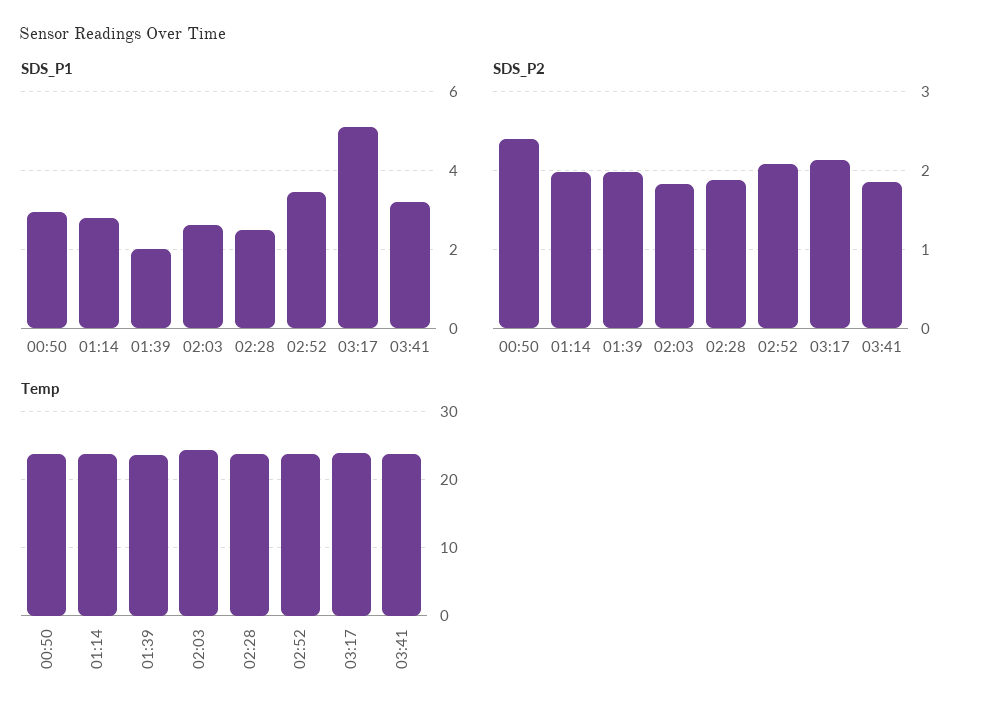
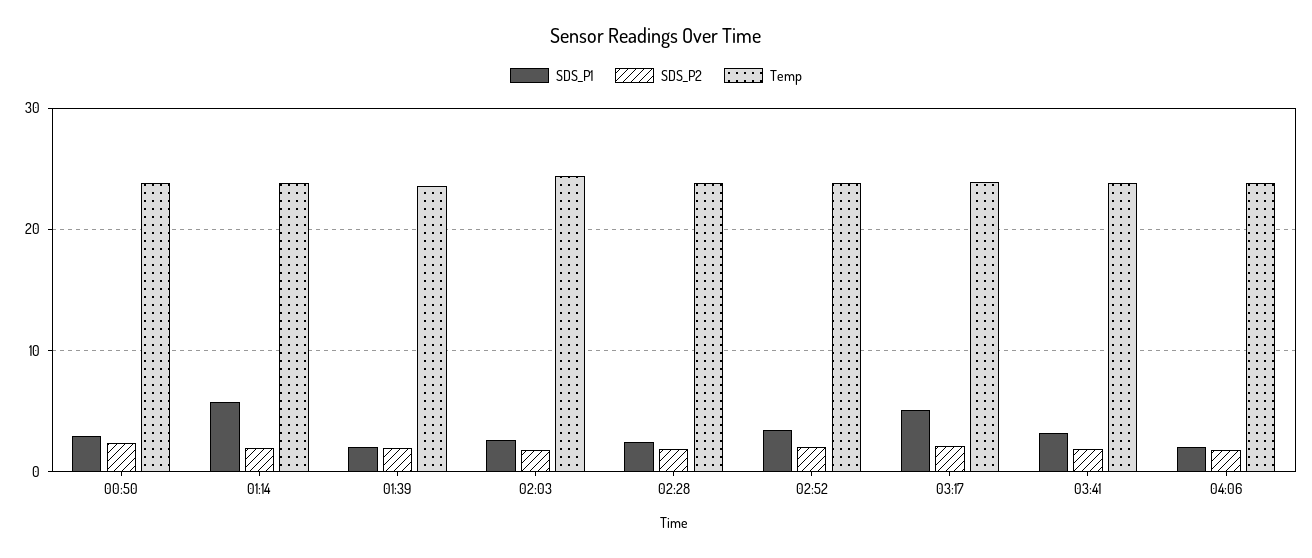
SDS_P1, 01:14: 2.8 -> 6
SDS_P1, 04:06: none -> 2
SDS_P2, 04:06: none -> 2
Temp, 04:06: none -> 24

